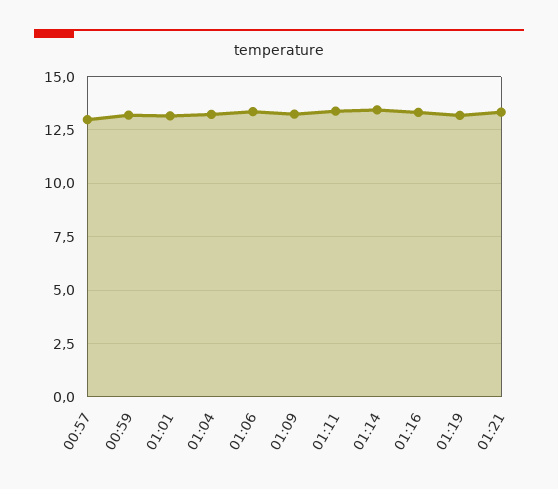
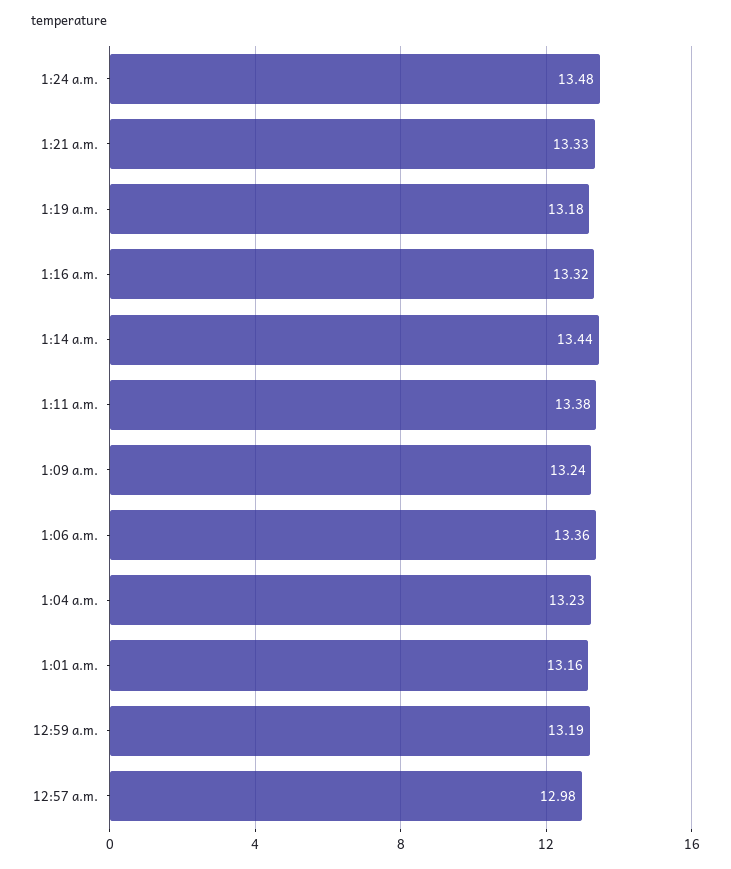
1:24 a.m.: none -> 13.48

